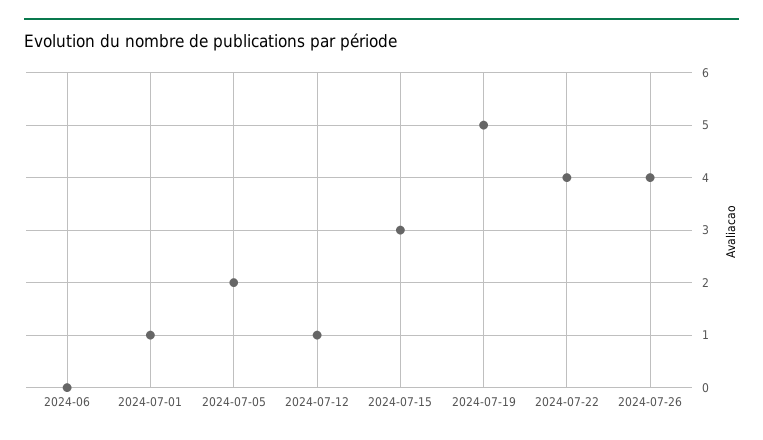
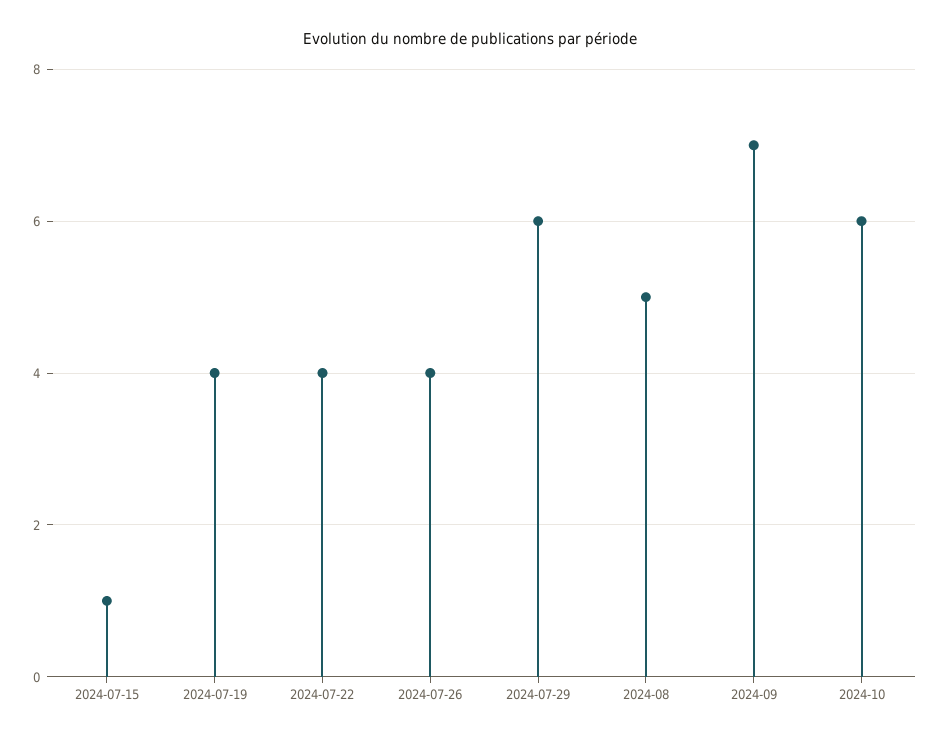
2024-06: 0 -> none
2024-07-01: 1 -> none
2024-07-05: 2 -> none
2024-07-12: 1 -> none
2024-07-15: 3 -> 1
2024-07-19: 5 -> 4
2024-07-29: none -> 6
2024-08: none -> 5
2024-09: none -> 7
2024-10: none -> 6

